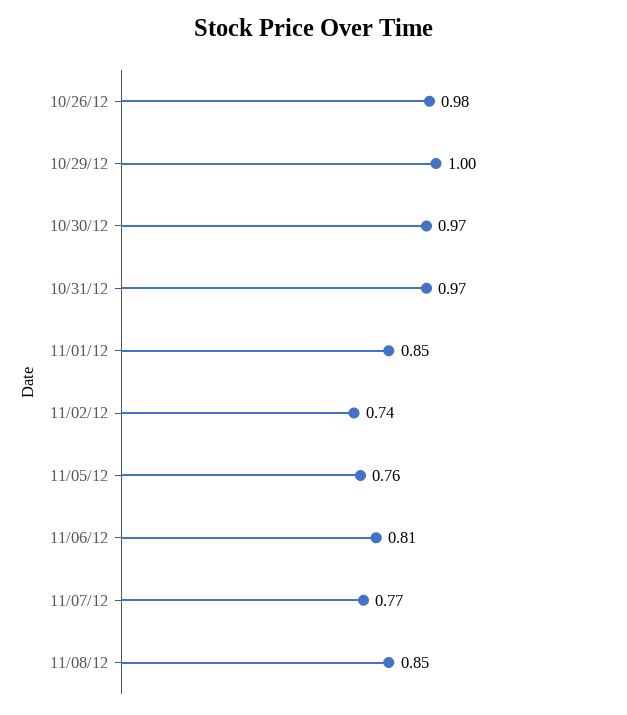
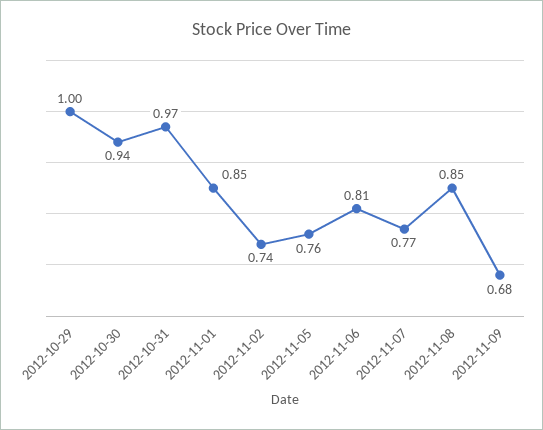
10/26/12: 0.98 -> none
10/30/12: 0.97 -> 0.94
2012-11-09: none -> 0.68

